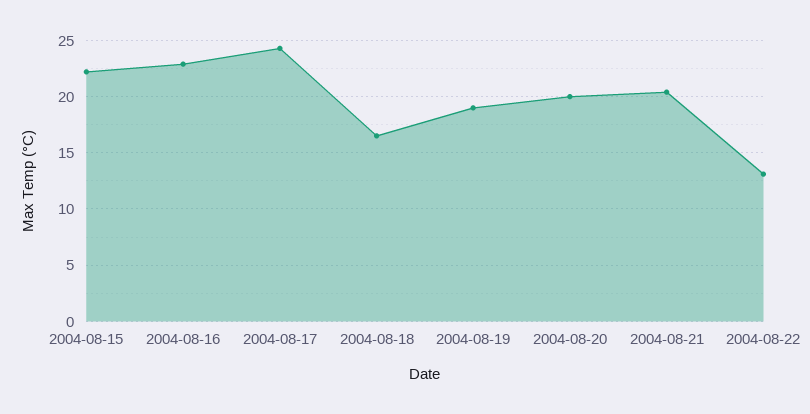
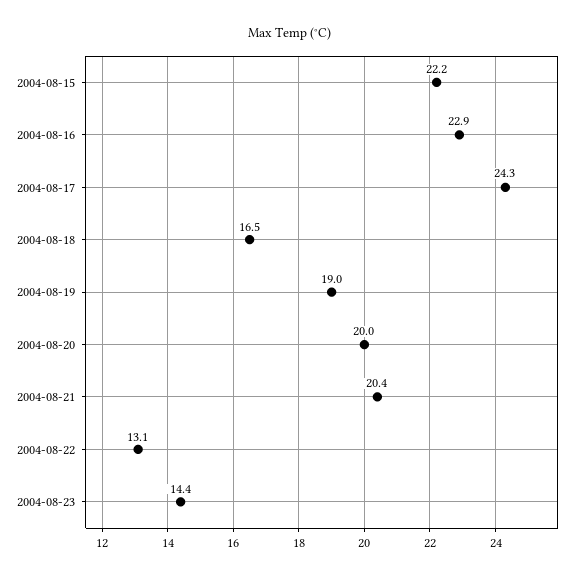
2004-08-23: none -> 14.4

